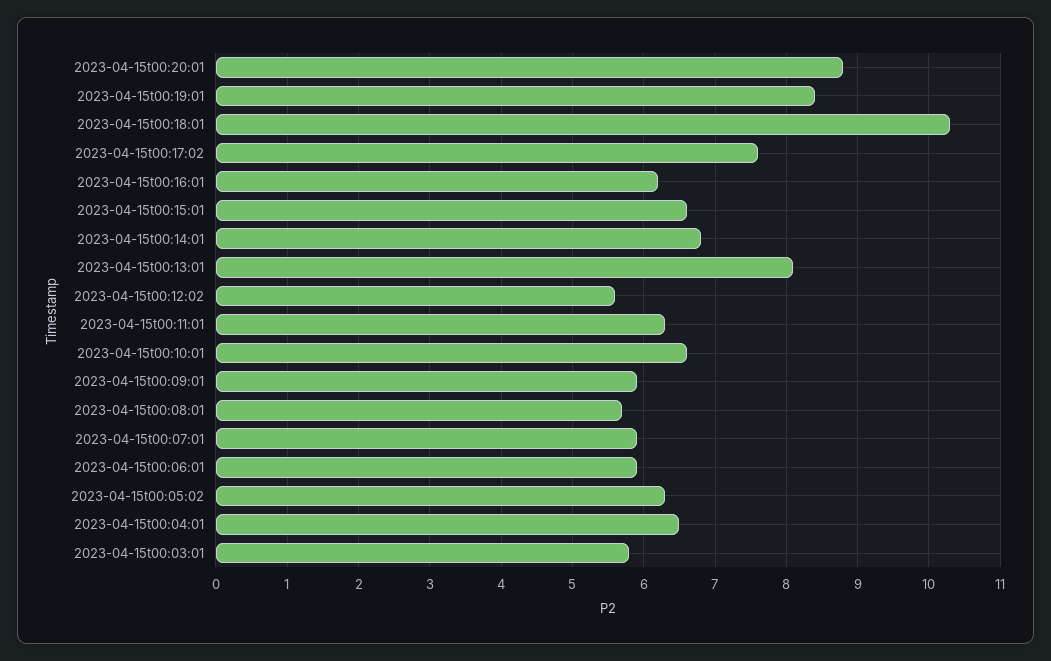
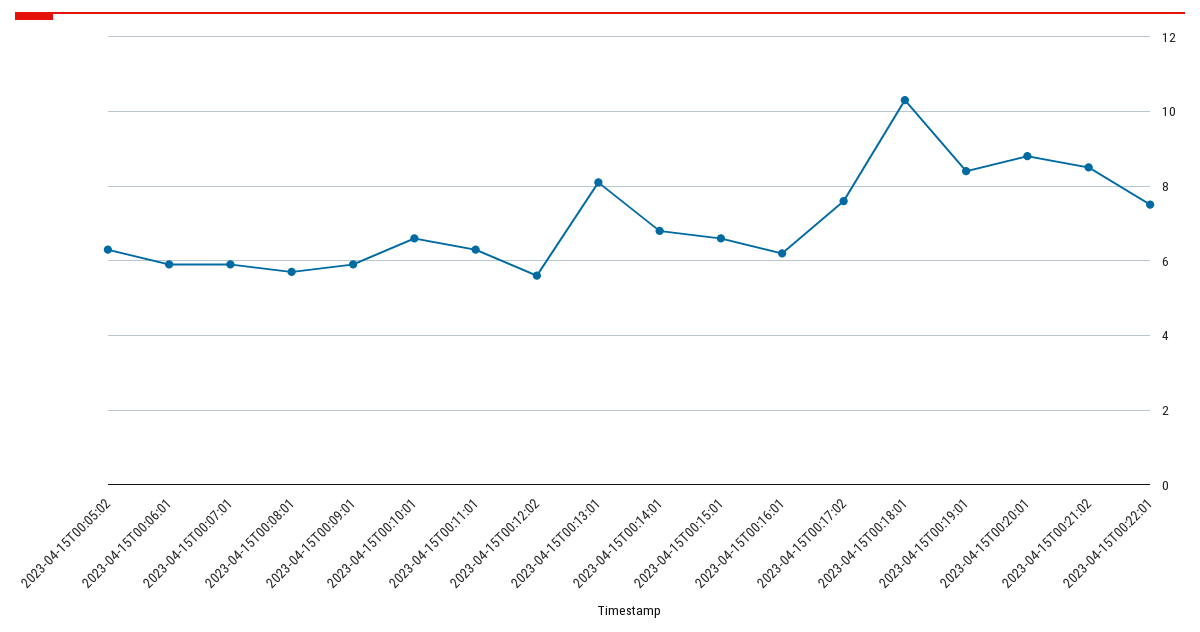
2023-04-15t00:04:01: 6.5 -> none
2023-04-15t00:03:01: 5.8 -> none
2023-04-15T00:21:02: none -> 8.5
2023-04-15T00:22:01: none -> 7.5

